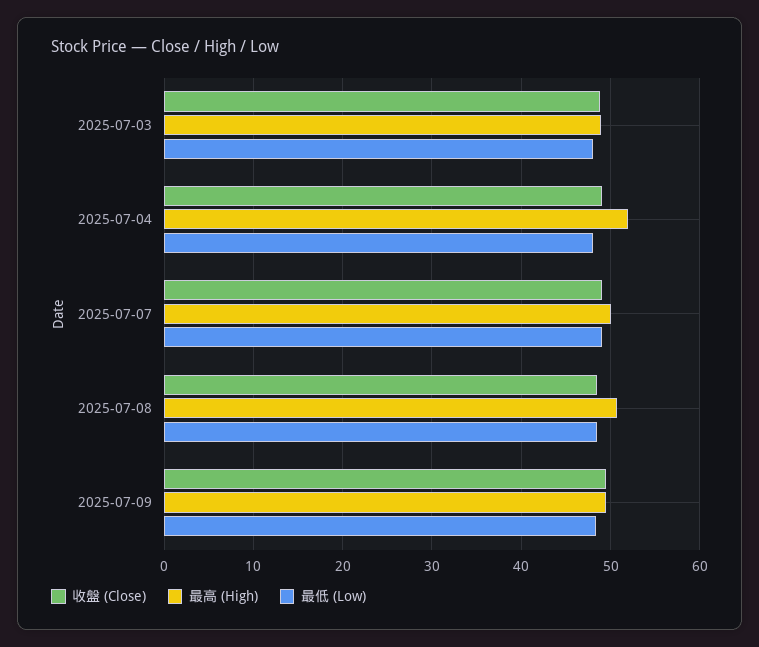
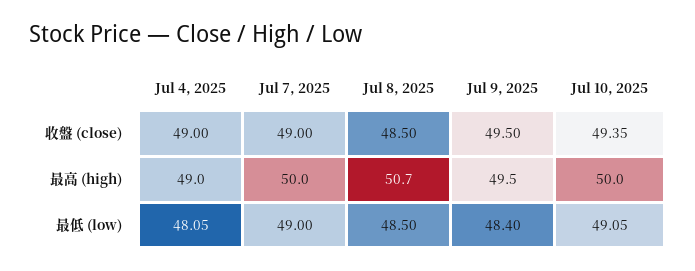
收盤 (Close), 2025-07-03: 49 -> none
最高 (High), 2025-07-03: 49 -> none
最低 (Low), 2025-07-03: 48 -> none
最高 (High), 2025-07-04: 52 -> 49
收盤 (Close), Jul 10, 2025: none -> 49.35
最高 (High), Jul 10, 2025: none -> 50
最低 (Low), Jul 10, 2025: none -> 49.05

